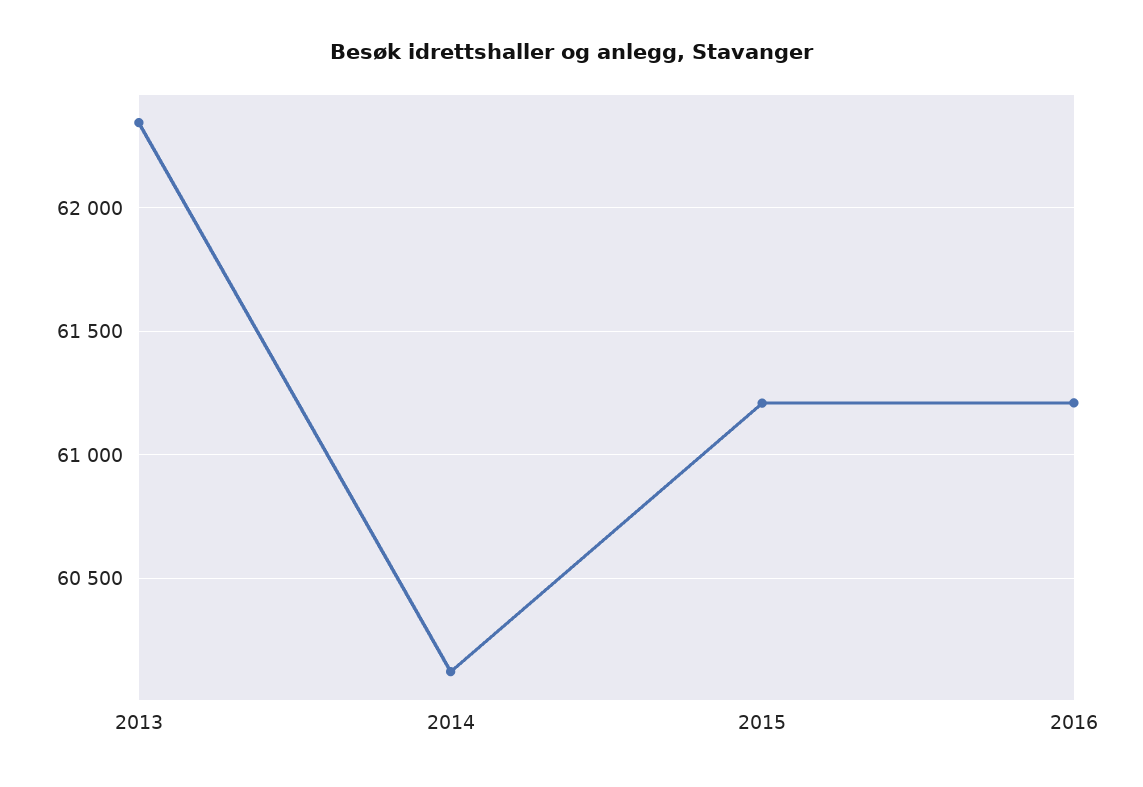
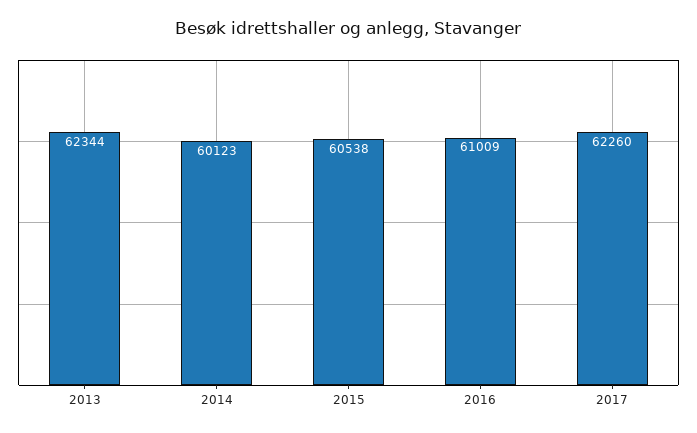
2015: 61200 -> 60538
2016: 61200 -> 61009
2017: none -> 62260

